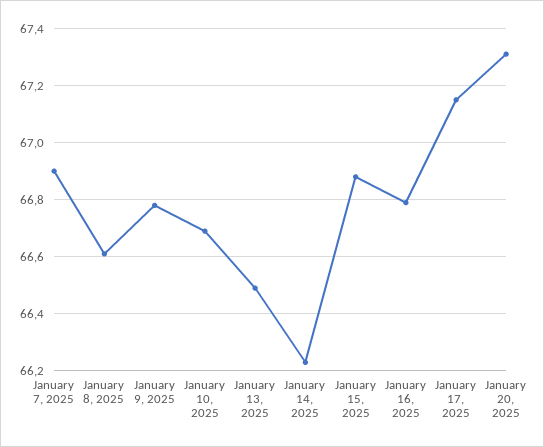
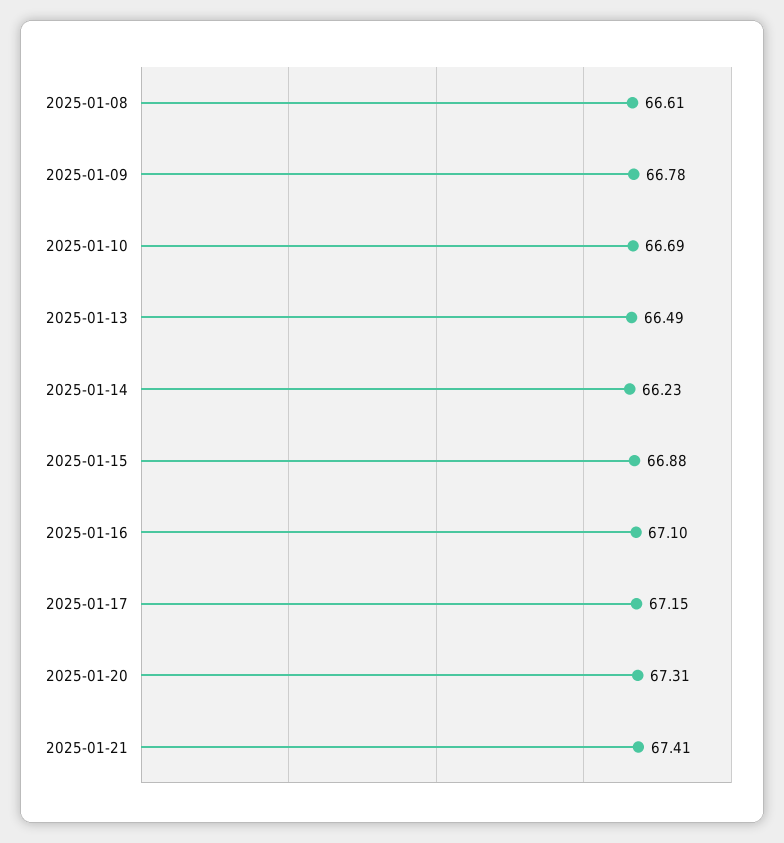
January 7, 2025: 66.9 -> none
January 16, 2025: 66.8 -> 67.1
2025-01-21: none -> 67.41

